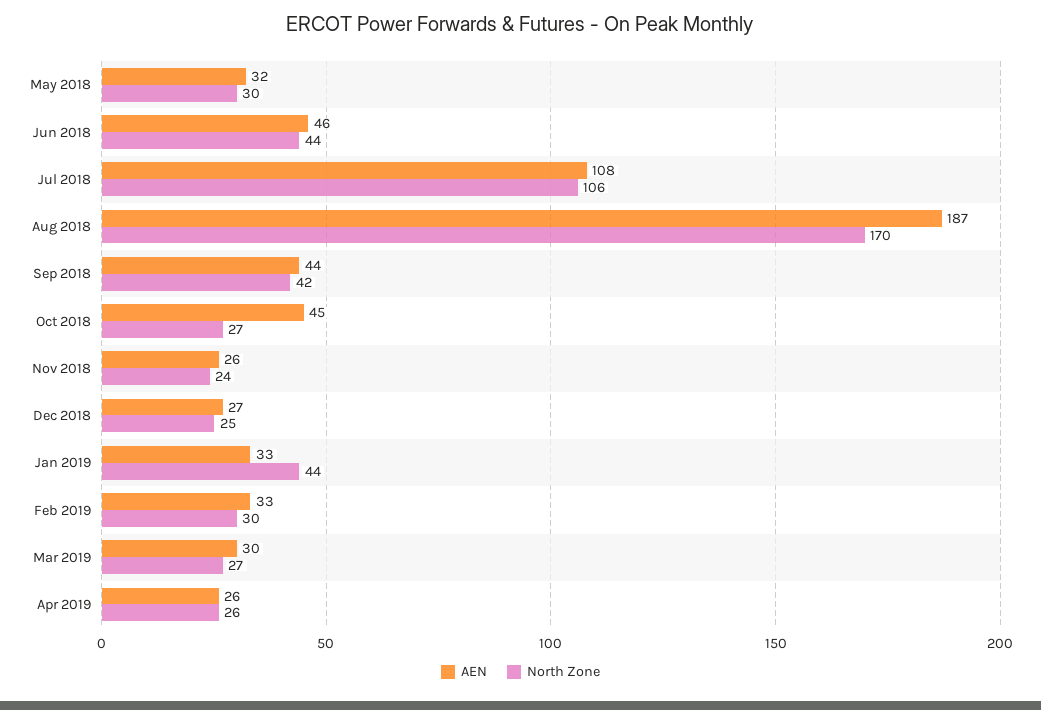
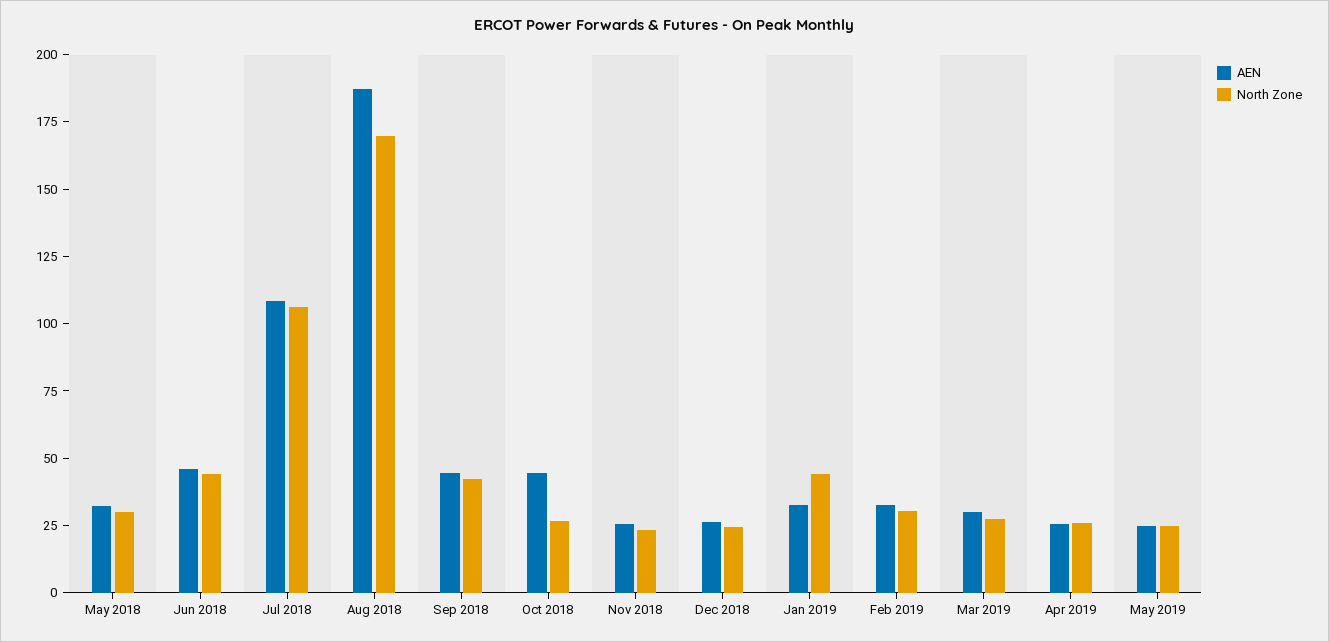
AEN, May 2019: none -> 25
North Zone, May 2019: none -> 25

